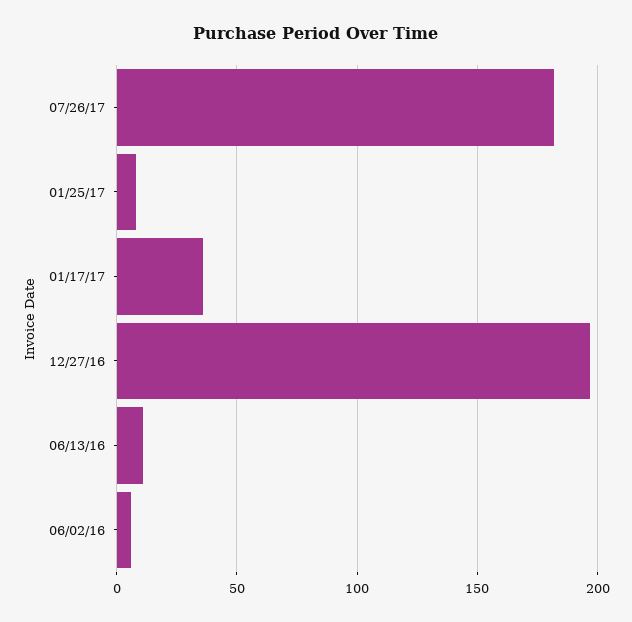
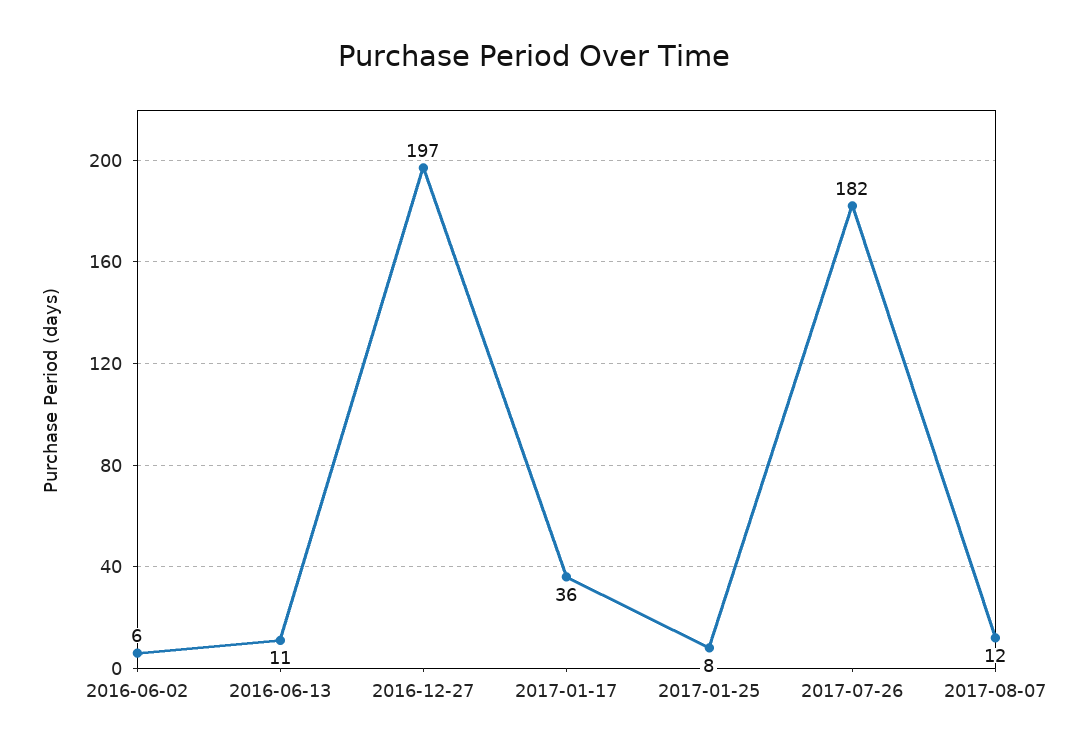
2017-08-07: none -> 12

